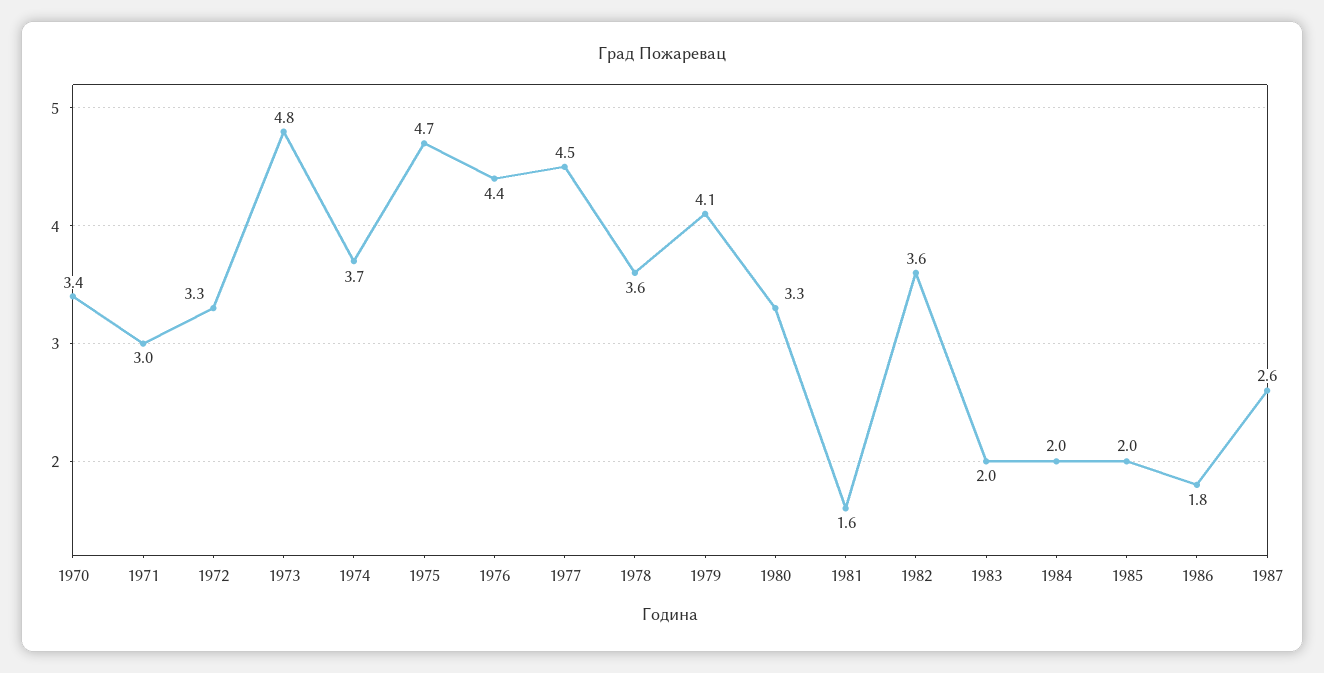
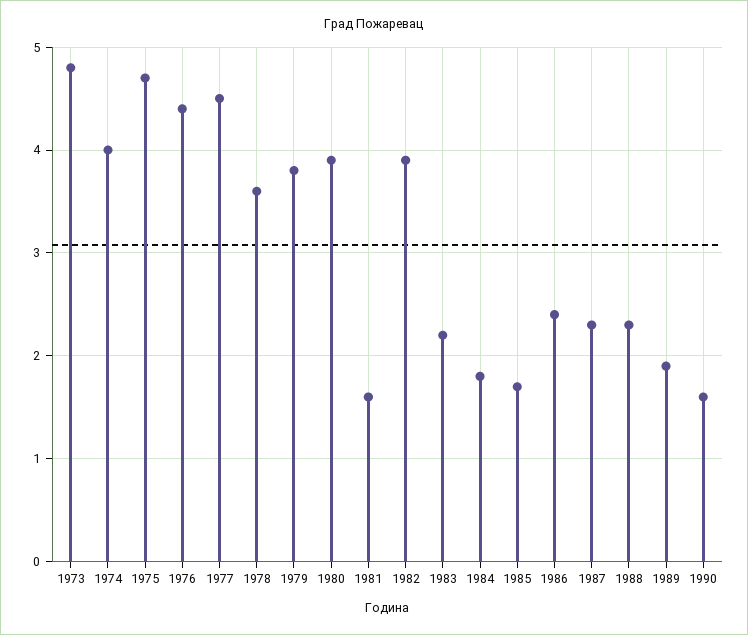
1970: 3.4 -> none
1971: 3 -> none
1972: 3.3 -> none
1974: 3.7 -> 4
1979: 4.1 -> 3.8
1980: 3.3 -> 3.9
1982: 3.6 -> 3.9
1983: 2 -> 2.2
1984: 2 -> 1.8
1985: 2 -> 1.7
1986: 1.8 -> 2.4
1987: 2.6 -> 2.3
1988: none -> 2.3
1989: none -> 1.9
1990: none -> 1.6

